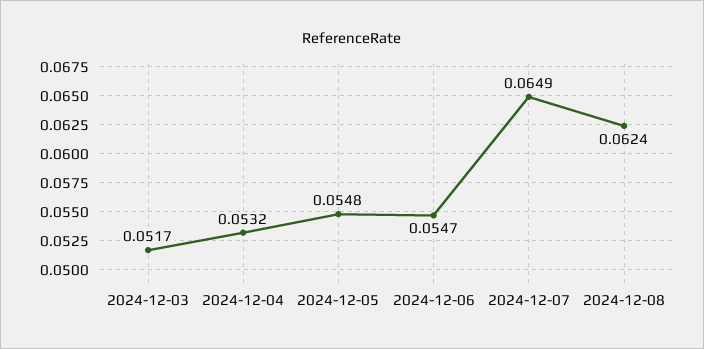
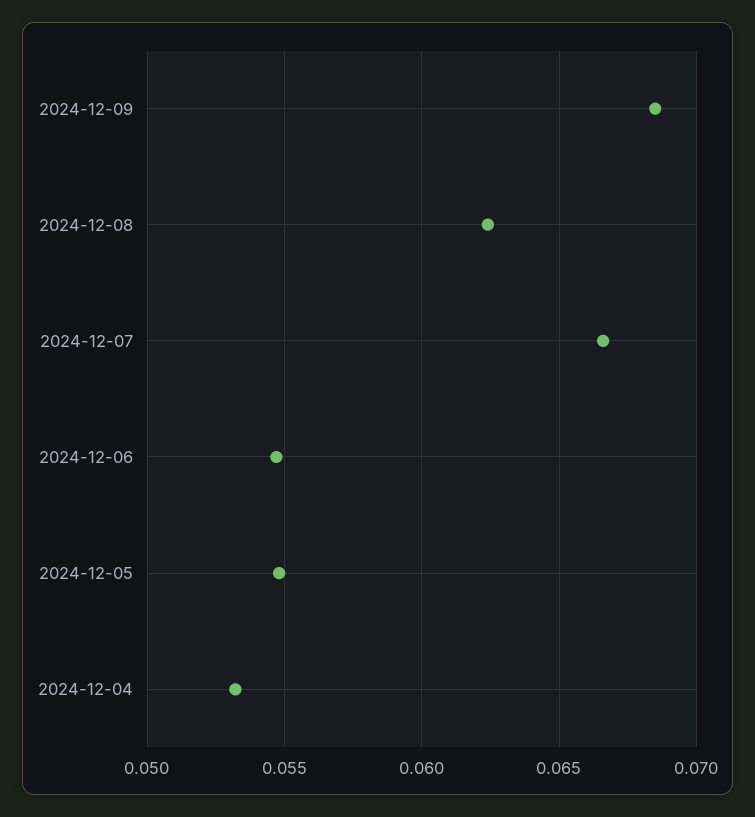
2024-12-03: 0.0517 -> none
2024-12-07: 0.0649 -> 0.0665
2024-12-09: none -> 0.0685

